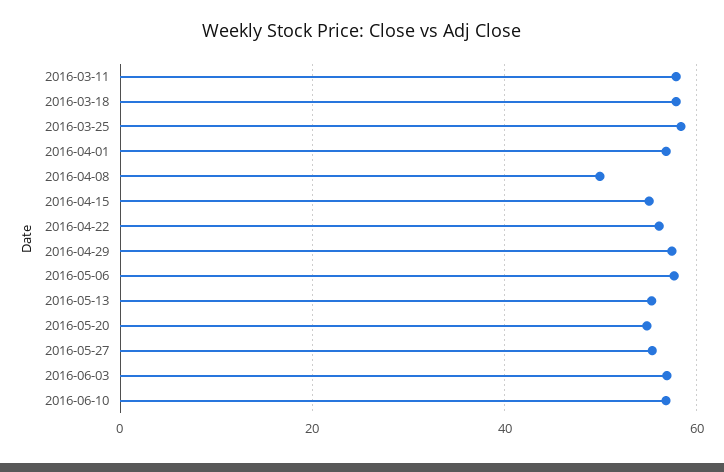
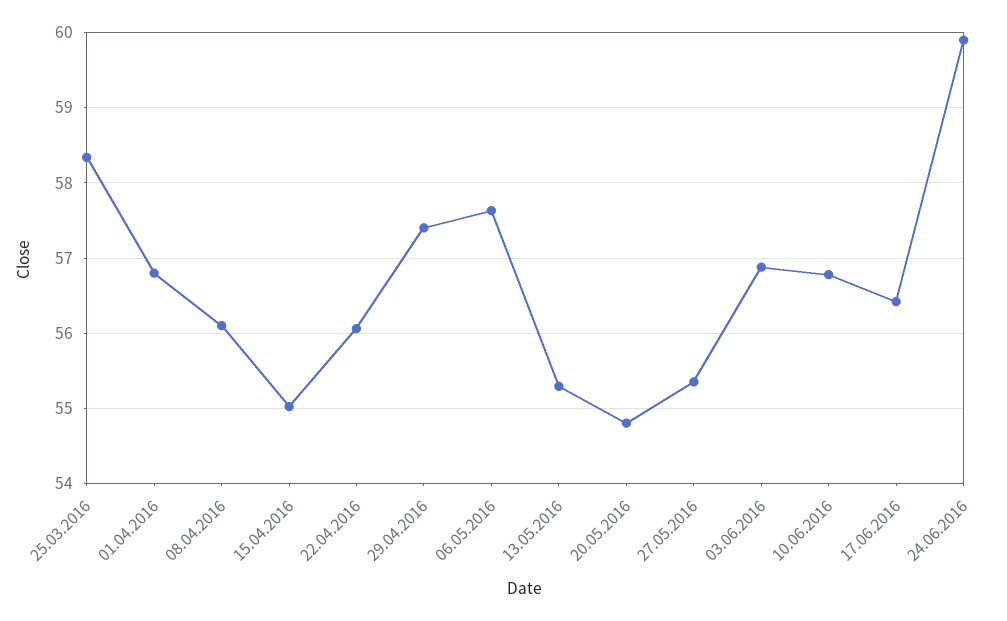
2016-03-11: 58 -> none
2016-03-18: 58 -> none
2016-04-08: 50 -> 56.1
17.06.2016: none -> 56.4
24.06.2016: none -> 59.9

